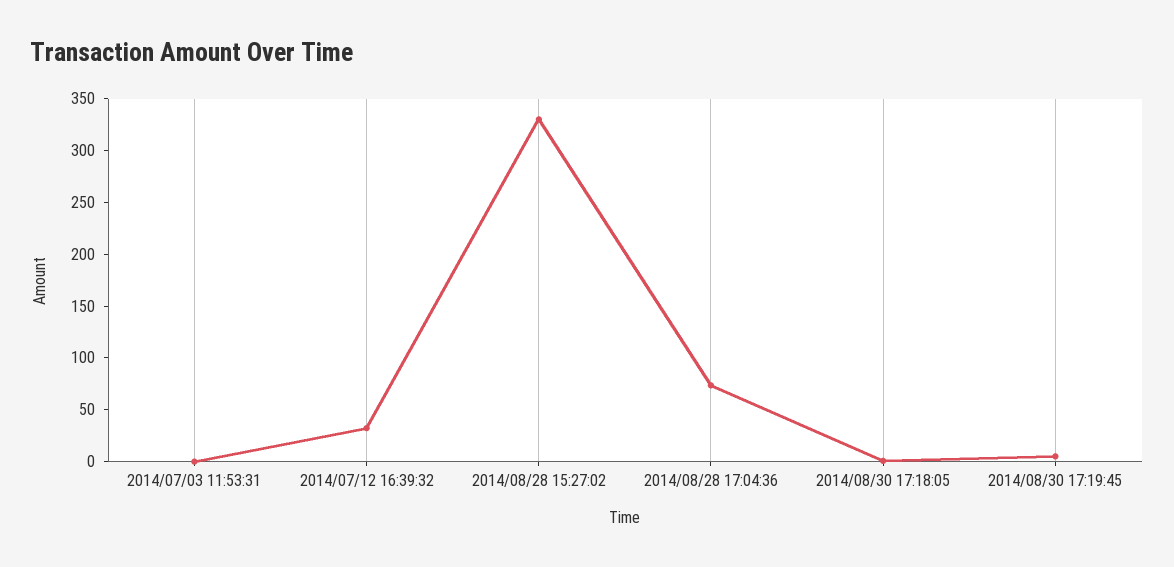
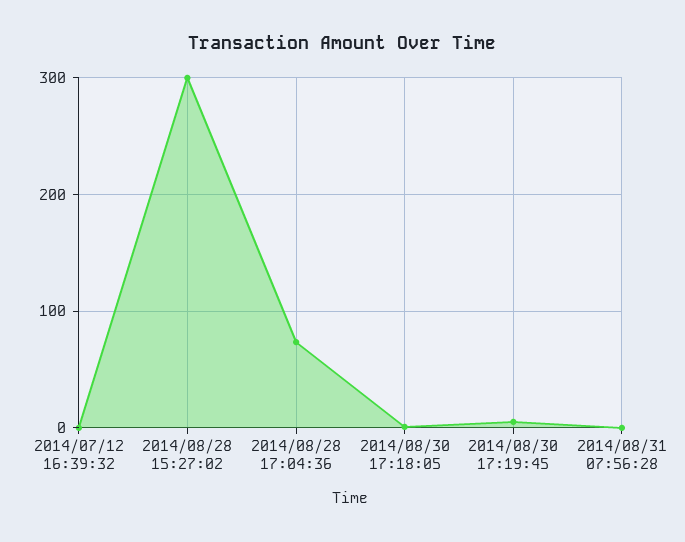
2014/07/03 11:53:31: 0 -> none
2014/07/12 16:39:32: 30 -> 0
2014/08/28 15:27:02: 330 -> 300
2014/08/31 07:56:28: none -> 0

